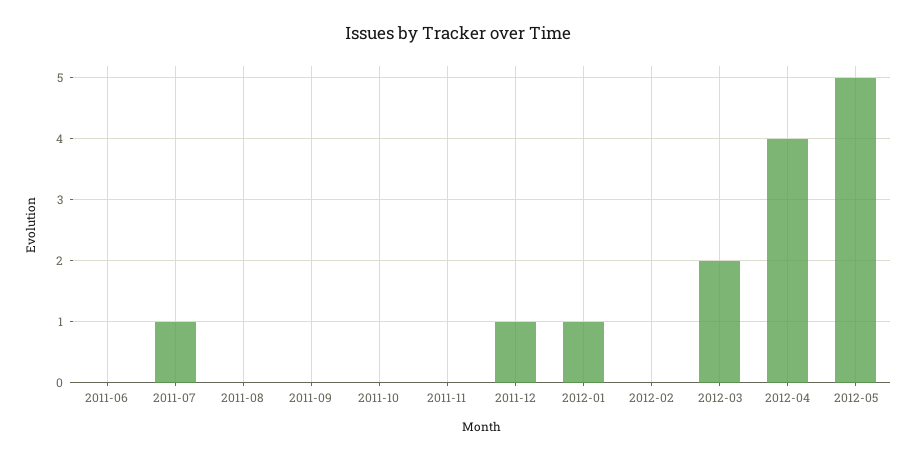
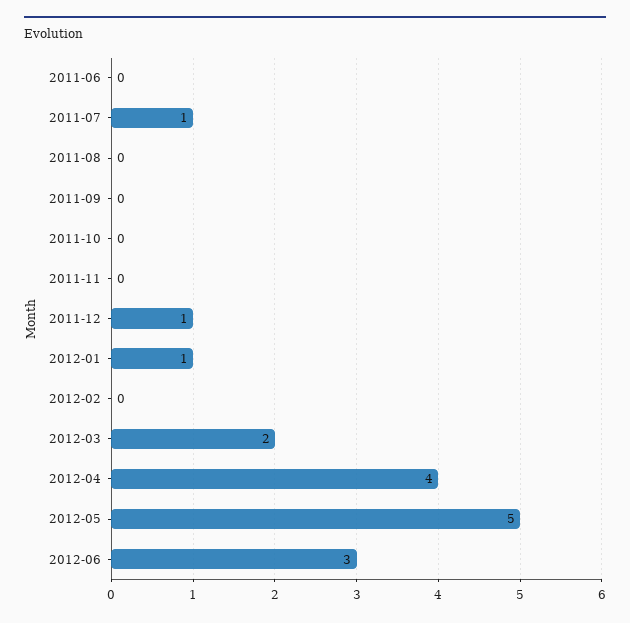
2012-06: none -> 3

